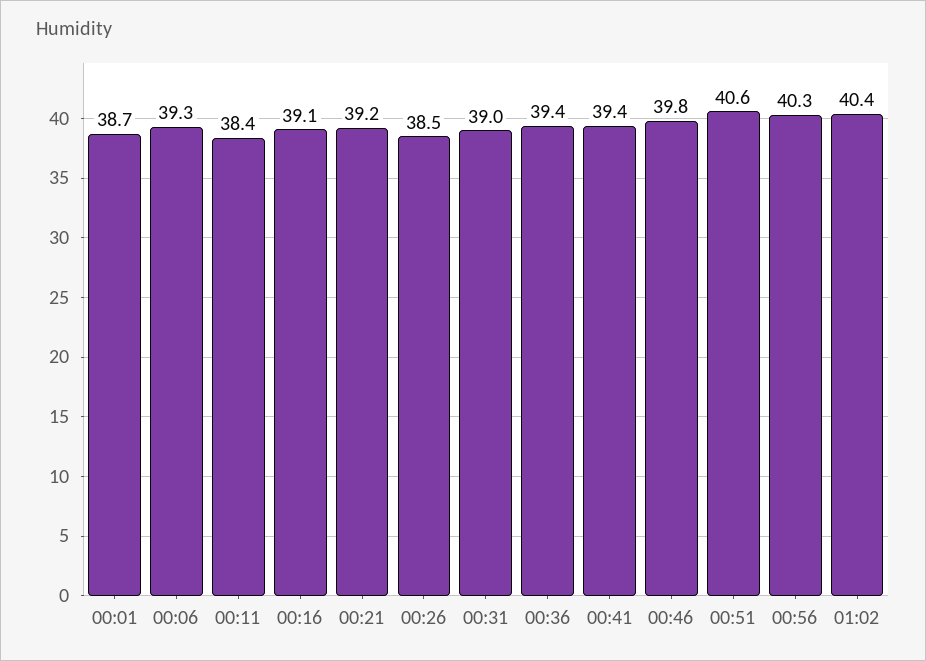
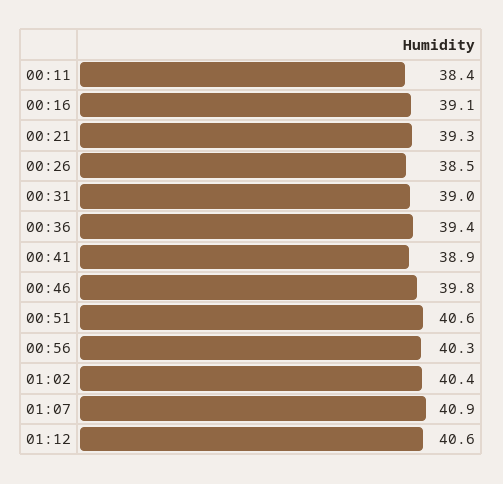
00:01: 38.7 -> none
00:06: 39.3 -> none
00:21: 39.2 -> 39.3
00:41: 39.4 -> 38.9
01:07: none -> 40.9
01:12: none -> 40.6

